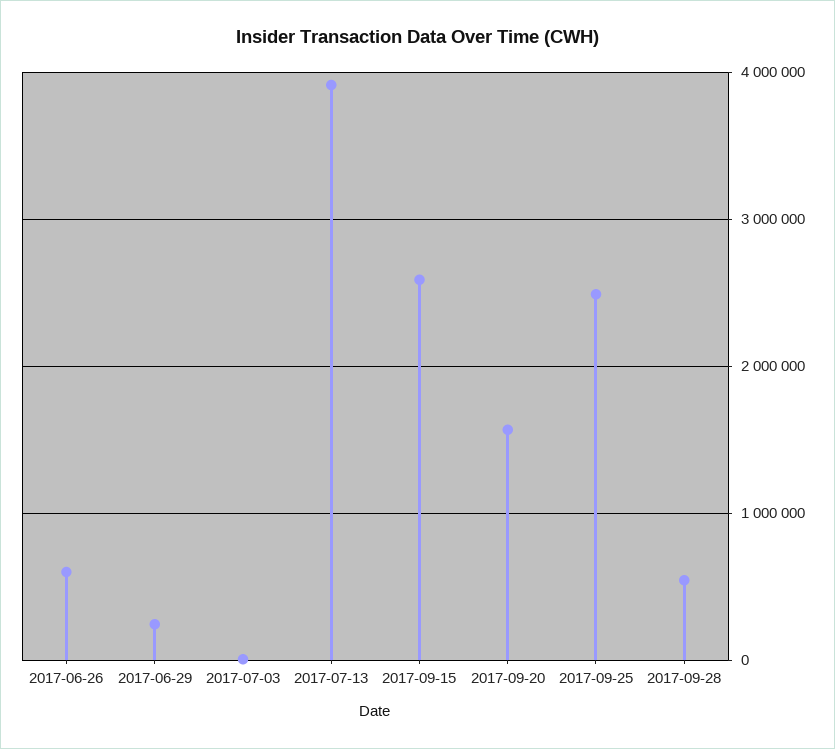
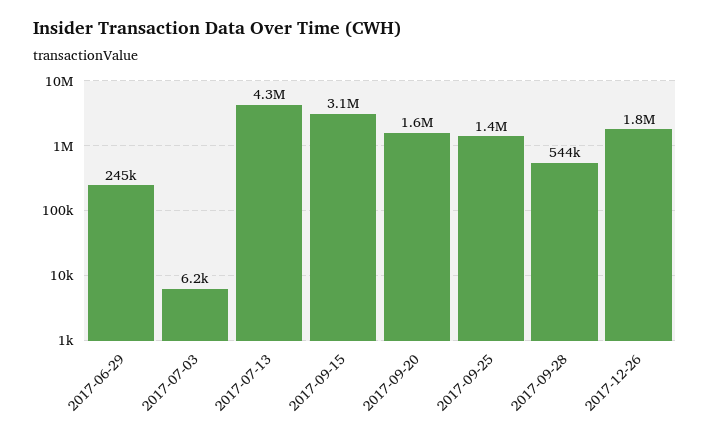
2017-06-26: 600000 -> none
2017-07-13: 3900000 -> 4300000
2017-09-15: 2600000 -> 3100000
2017-09-25: 2500000 -> 1400000
2017-12-26: none -> 1800000

